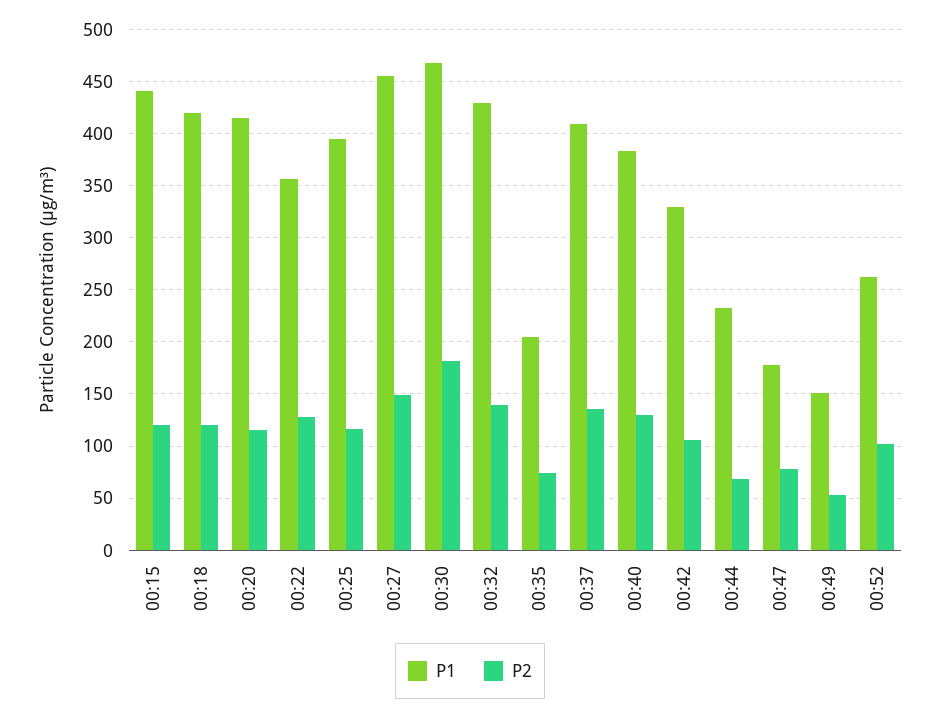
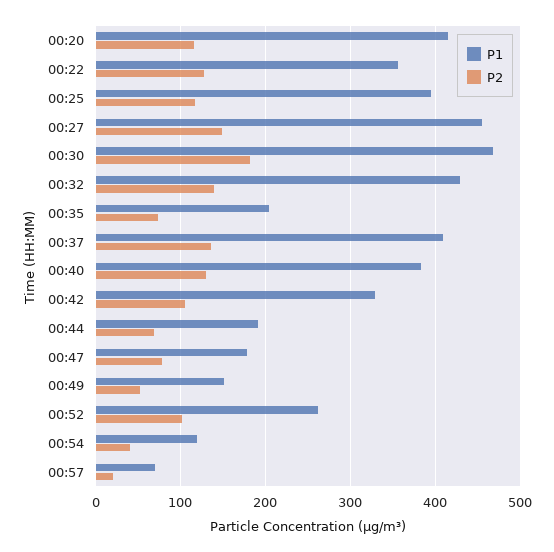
P1, 00:15: 440 -> none
P2, 00:15: 120 -> none
P1, 00:18: 420 -> none
P2, 00:18: 120 -> none
P1, 00:44: 230 -> 190
P1, 00:54: none -> 120
P2, 00:54: none -> 40
P1, 00:57: none -> 70
P2, 00:57: none -> 20

